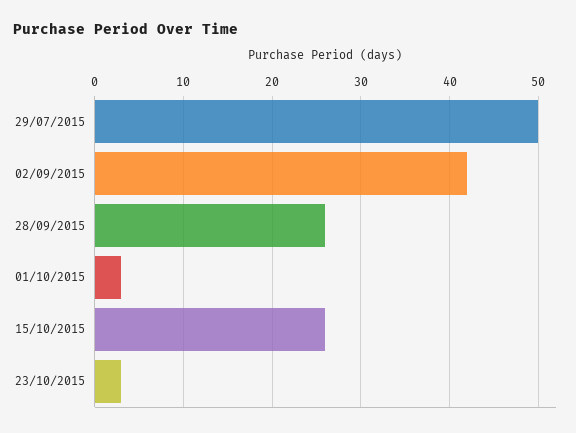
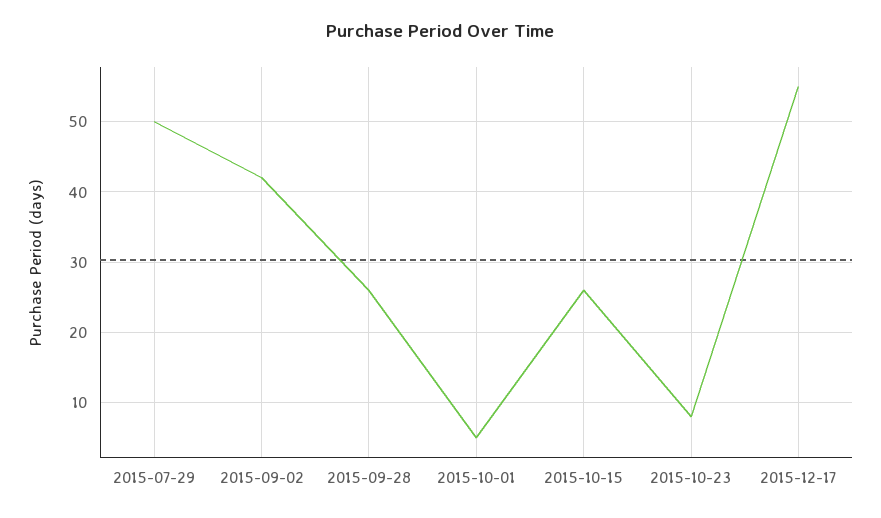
01/10/2015: 3 -> 5
23/10/2015: 3 -> 8
2015-12-17: none -> 55

